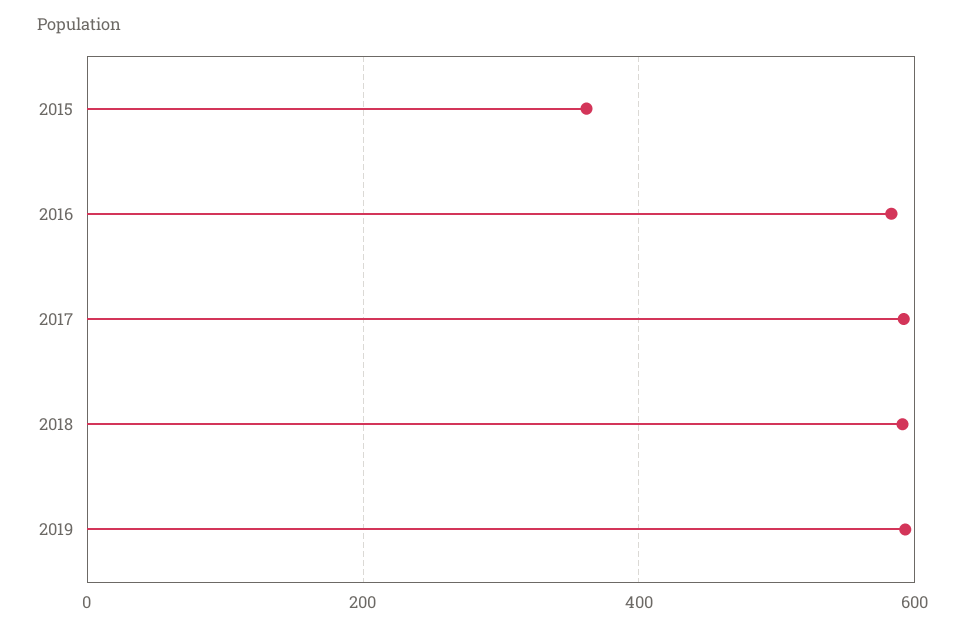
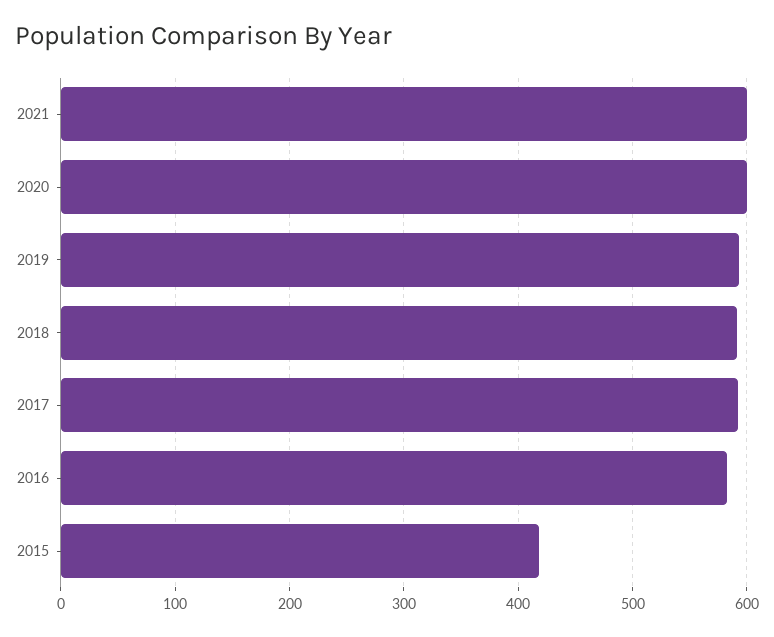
2015: 360 -> 420
2021: none -> 600
2020: none -> 600

